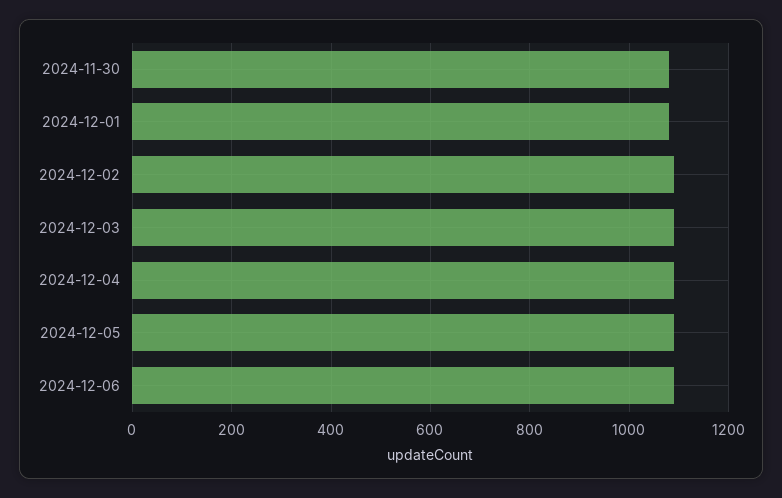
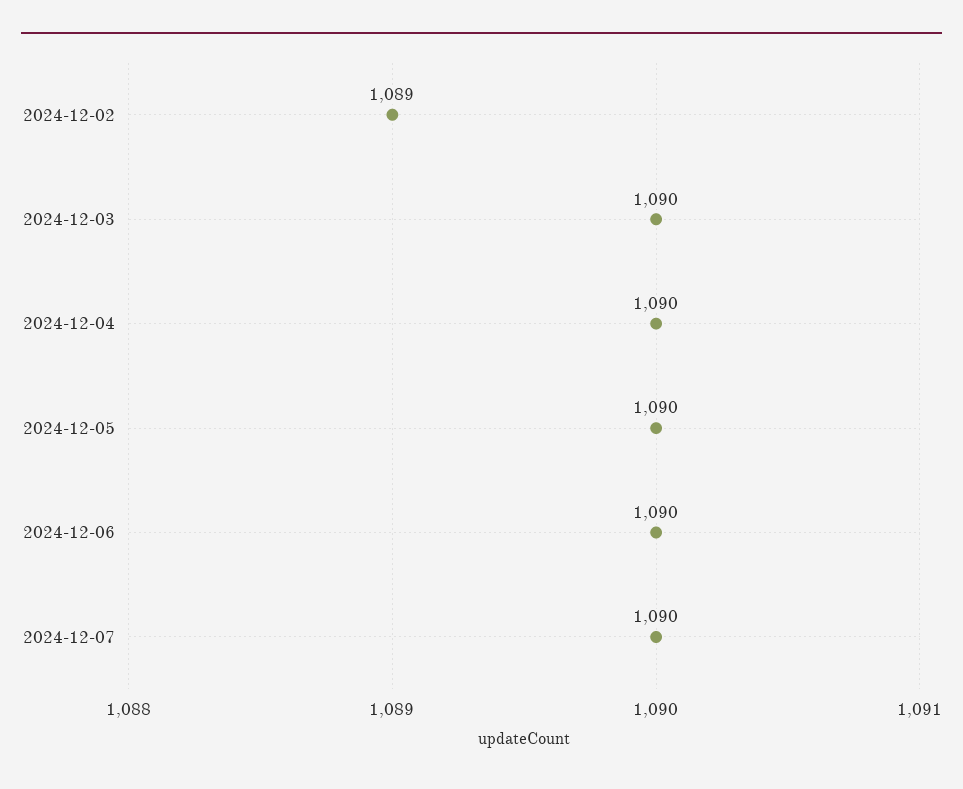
2024-11-30: 1080 -> none
2024-12-01: 1080 -> none
2024-12-07: none -> 1090

